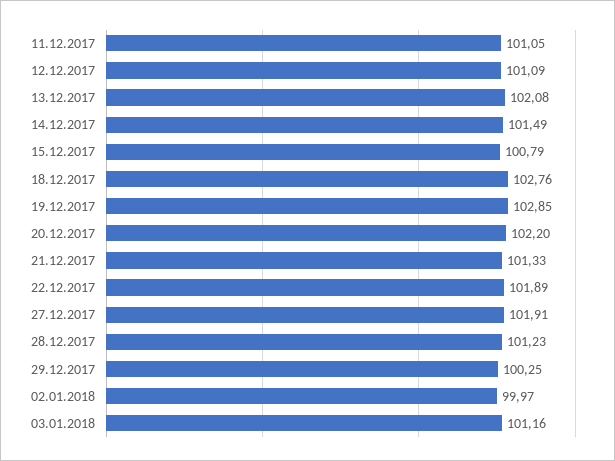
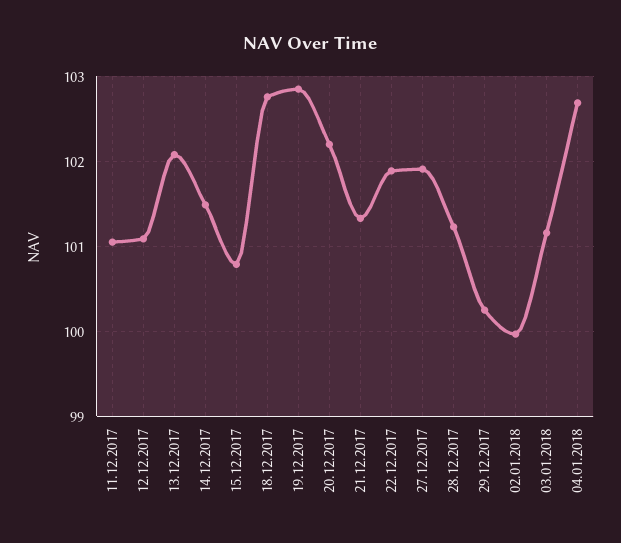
04.01.2018: none -> 102.7

